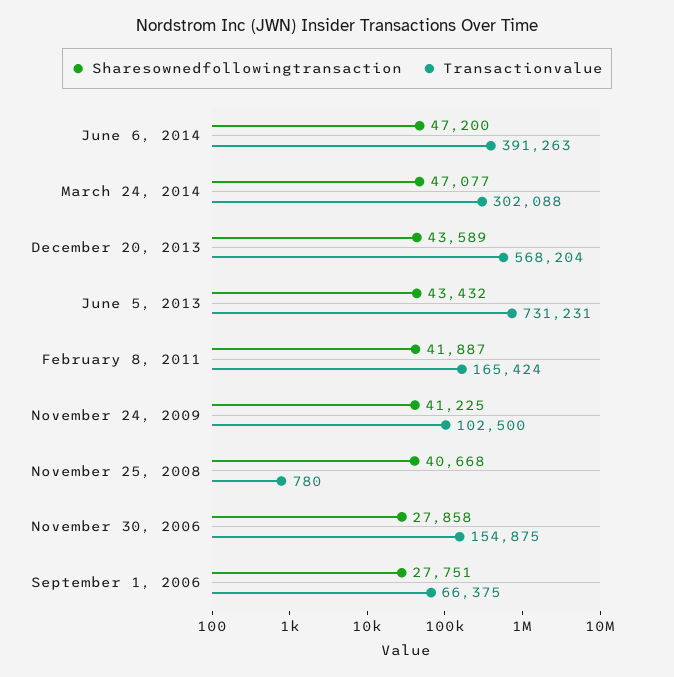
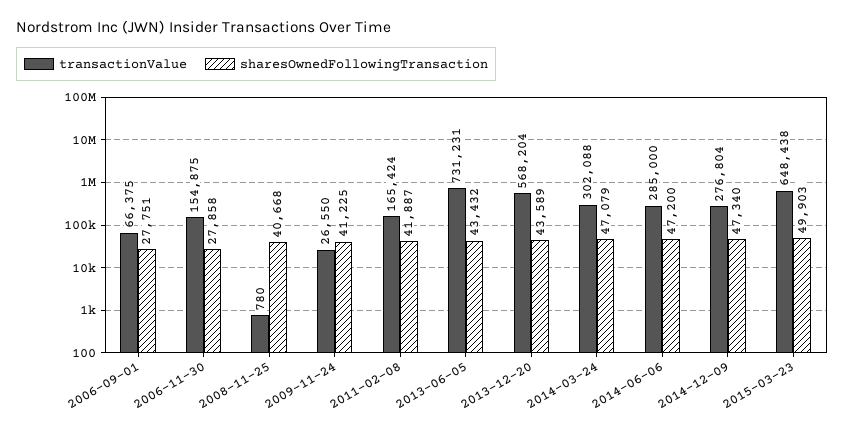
Transactionvalue, June 6, 2014: 391263 -> 285000
Sharesownedfollowingtransaction, March 24, 2014: 47077 -> 47079
Transactionvalue, November 24, 2009: 102500 -> 26550
Transactionvalue, 2014-12-09: none -> 276804
Sharesownedfollowingtransaction, 2014-12-09: none -> 47340
Transactionvalue, 2015-03-23: none -> 648438
Sharesownedfollowingtransaction, 2015-03-23: none -> 49903

